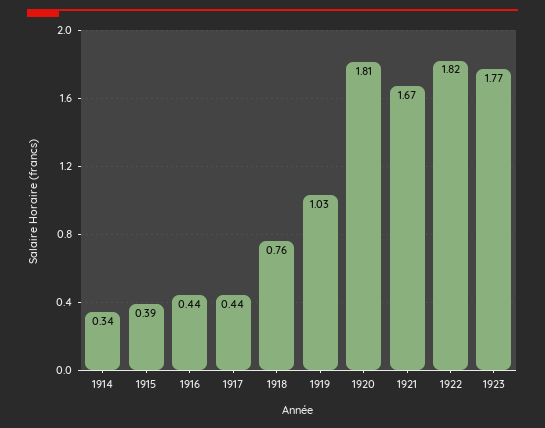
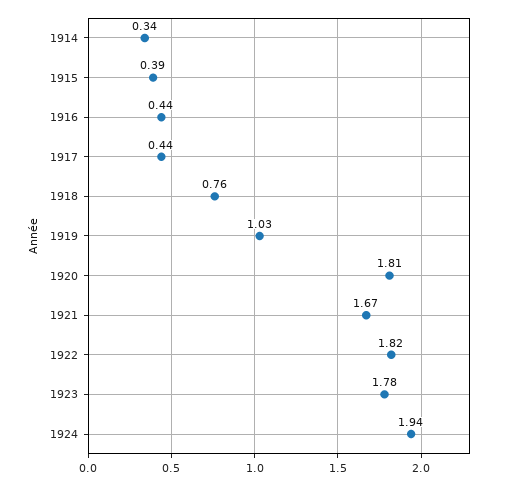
1923: 1.77 -> 1.78
1924: none -> 1.94

